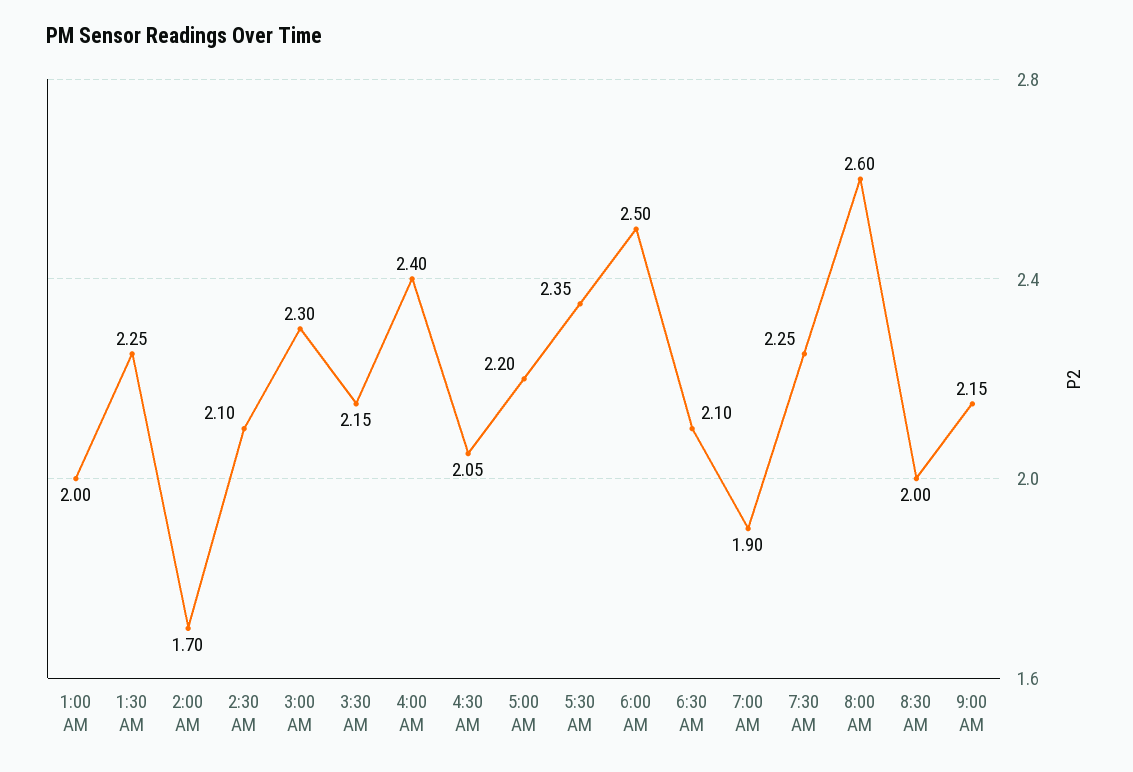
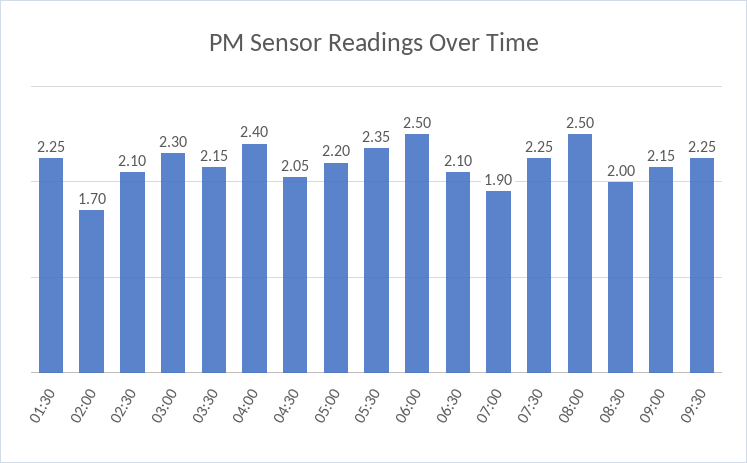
1:00 AM: 2 -> none
8:00 AM: 2.6 -> 2.5
09:30: none -> 2.25

